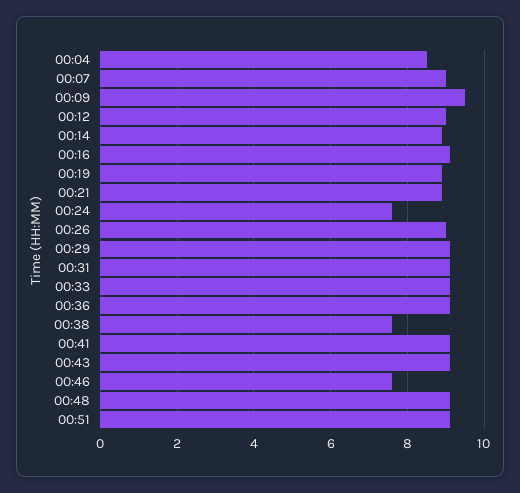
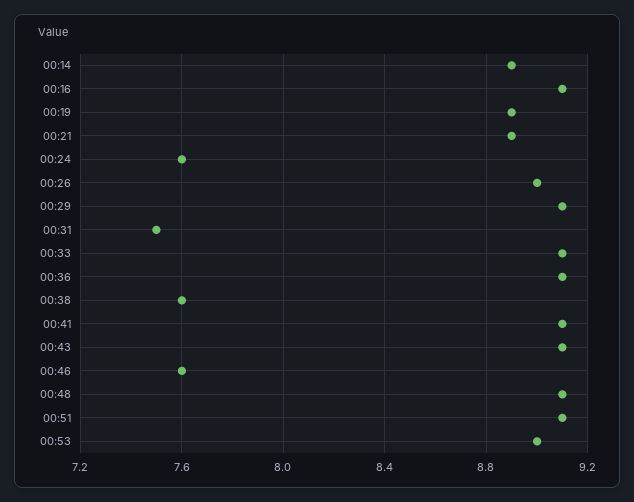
00:04: 8.5 -> none
00:07: 9 -> none
00:09: 9.5 -> none
00:12: 9 -> none
00:31: 9 -> 7.5
00:53: none -> 9

